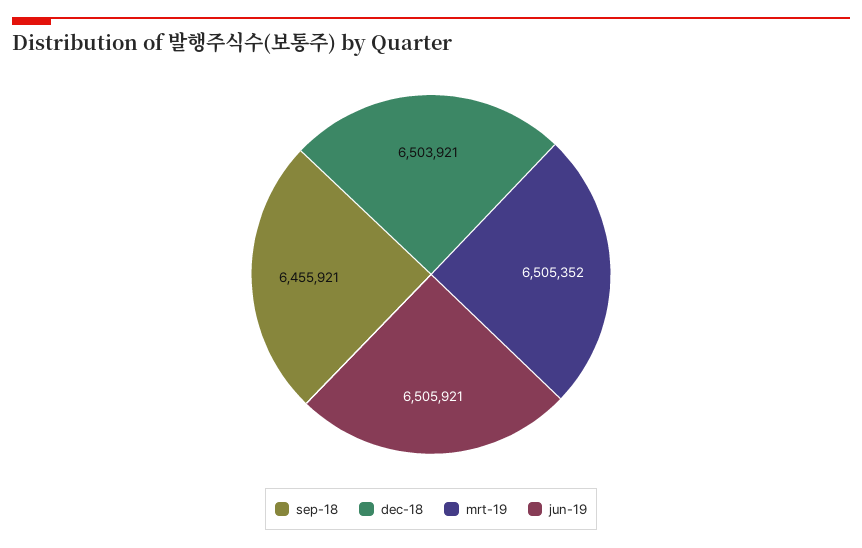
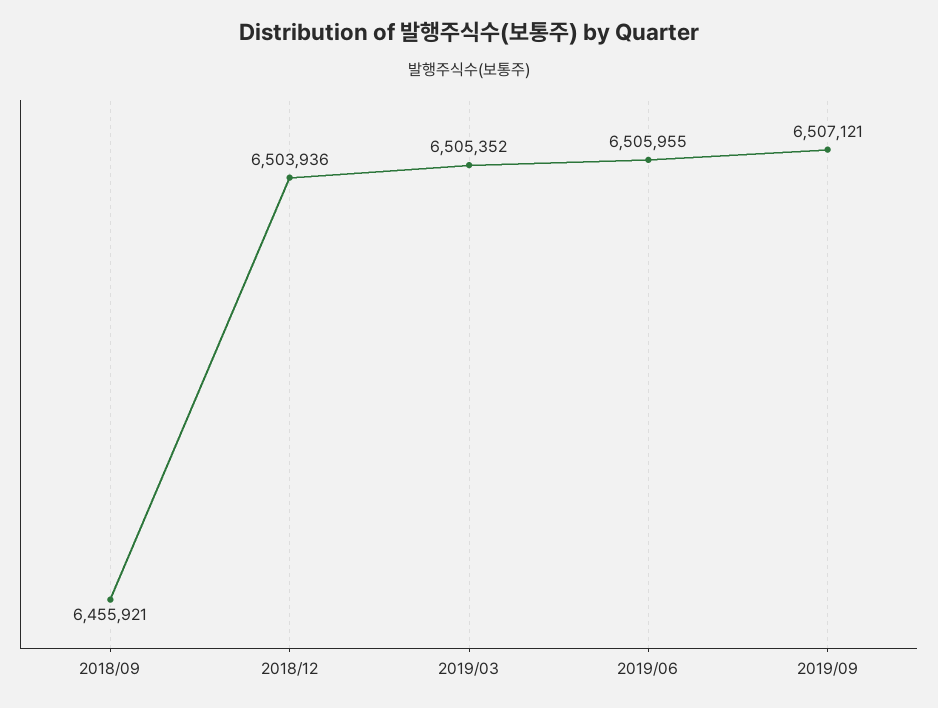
dec-18: 6503921 -> 6503936
jun-19: 6505921 -> 6505955
2019/09: none -> 6507121

